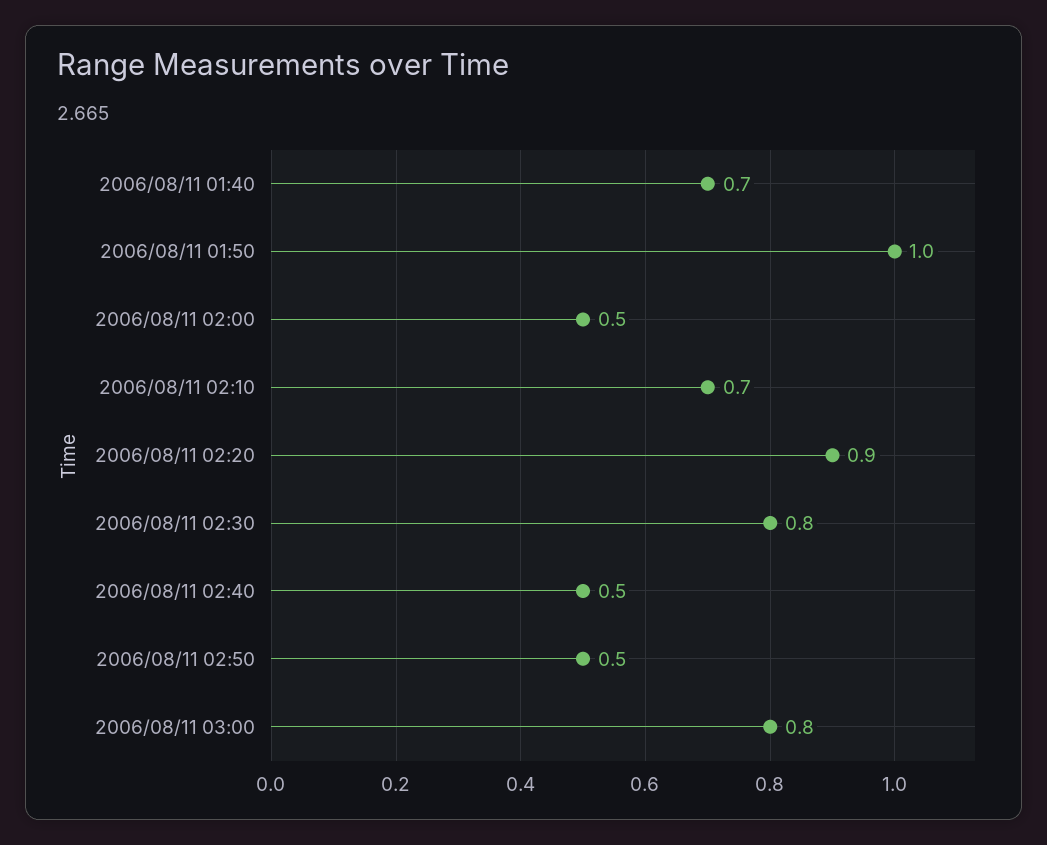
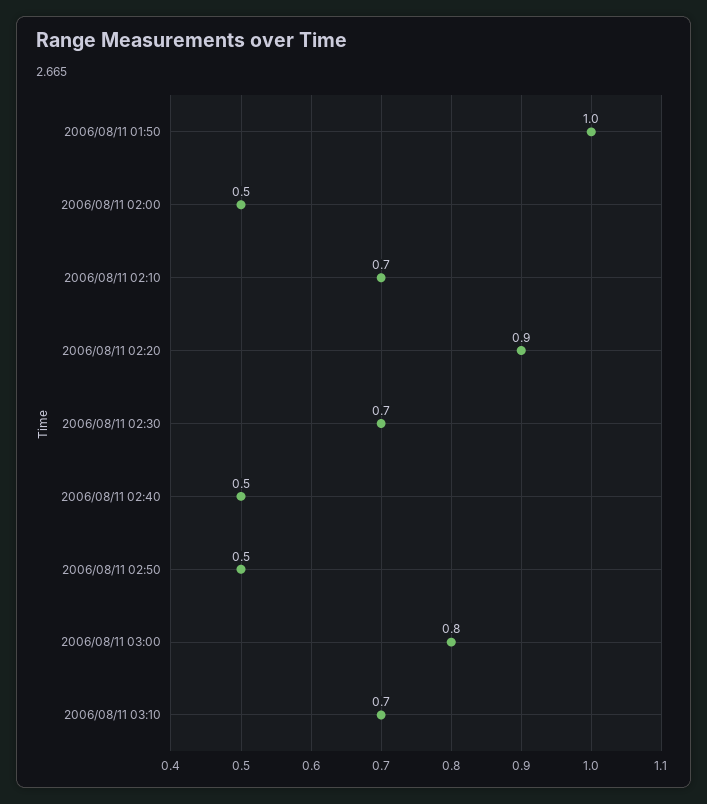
2006/08/11 01:40: 0.7 -> none
2006/08/11 02:30: 0.8 -> 0.7
2006/08/11 03:10: none -> 0.7

